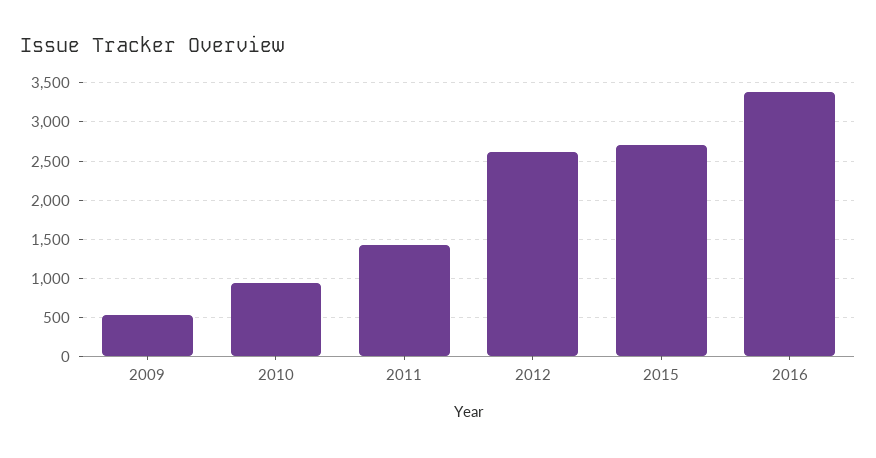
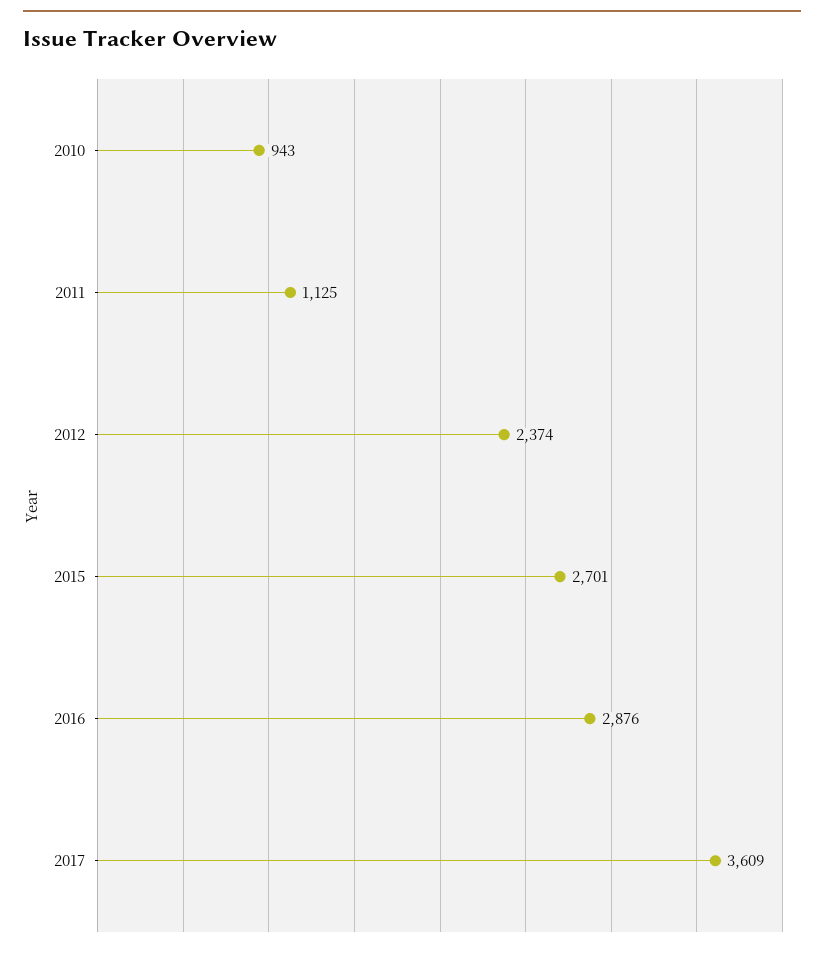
2009: 500 -> none
2011: 1400 -> 1125
2012: 2600 -> 2374
2016: 3400 -> 2876
2017: none -> 3609

